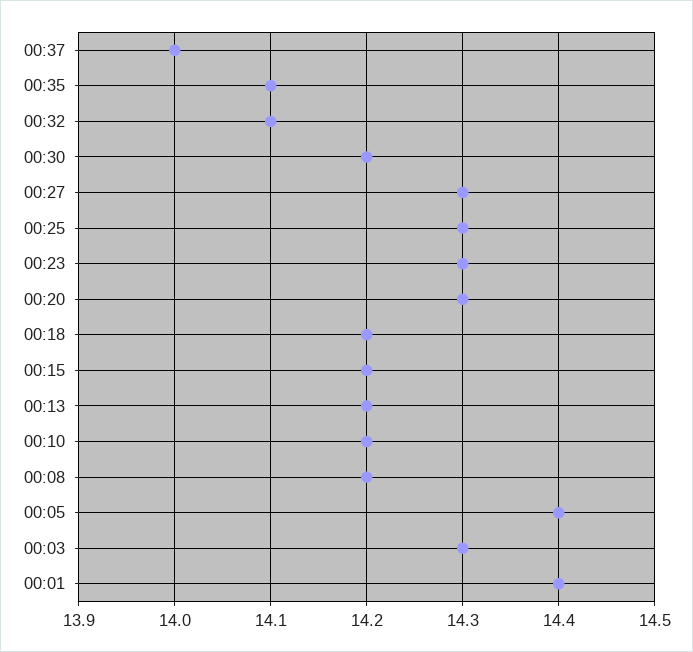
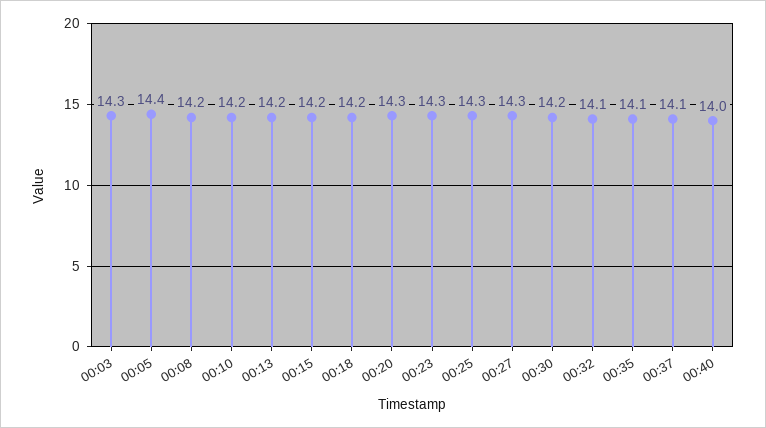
00:37: 14 -> 14.1
00:01: 14.4 -> none
00:40: none -> 14

